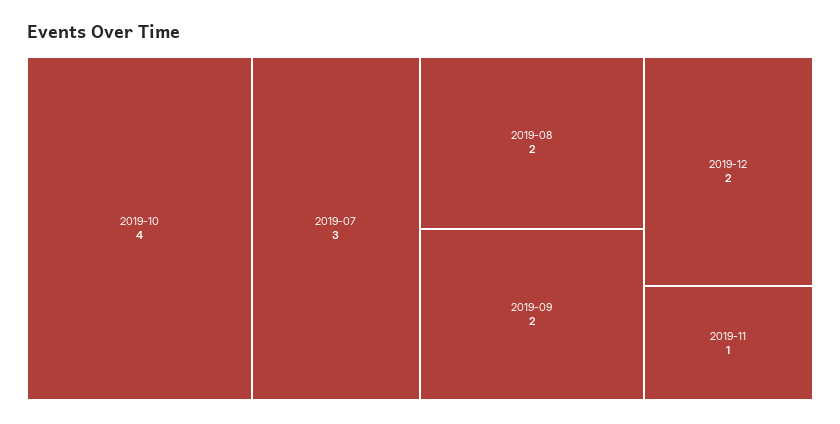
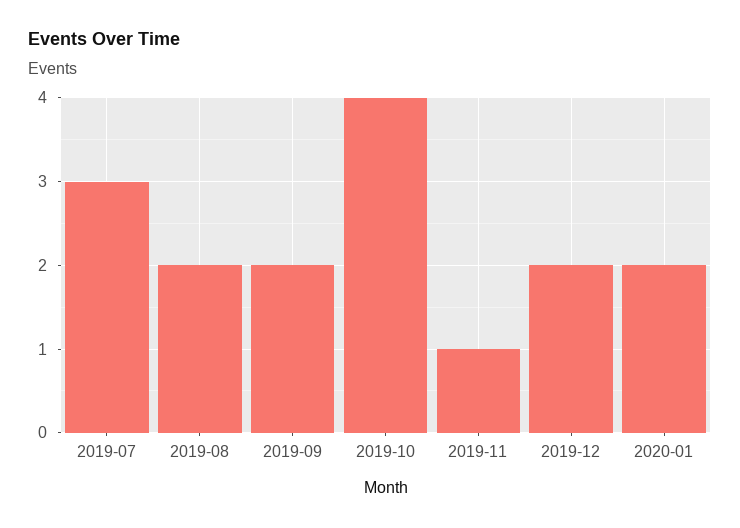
2020-01: none -> 2

